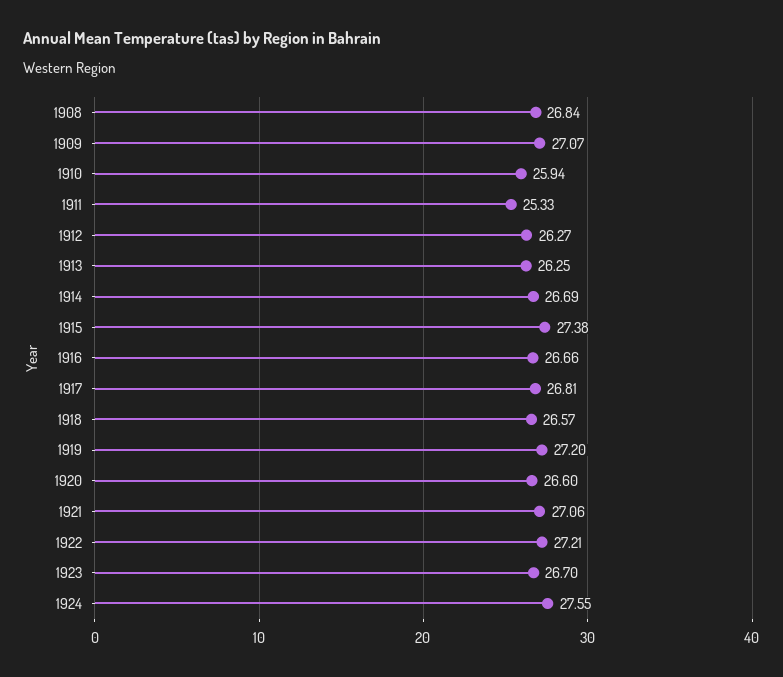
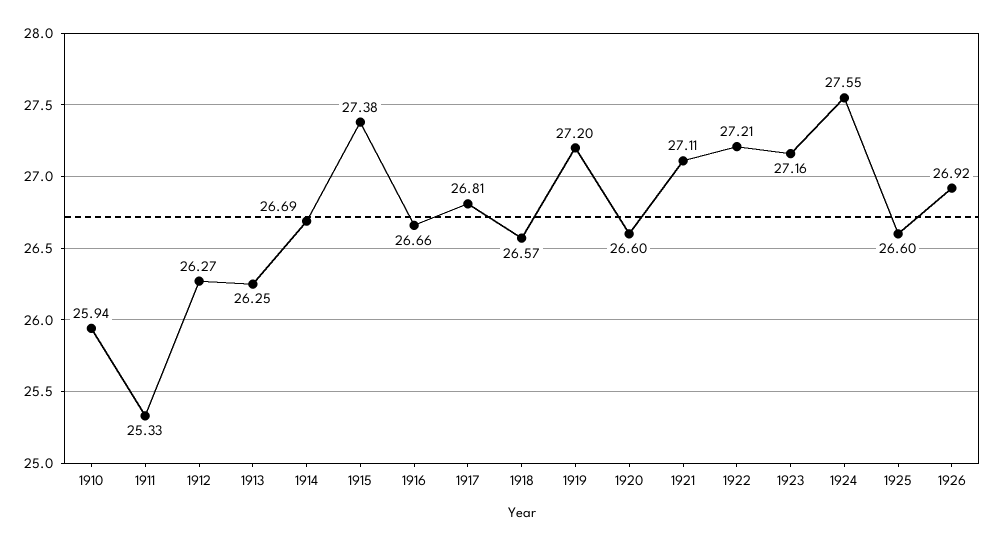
1908: 26.84 -> none
1909: 27.07 -> none
1921: 27.06 -> 27.11
1923: 26.7 -> 27.16
1925: none -> 26.6
1926: none -> 26.92

